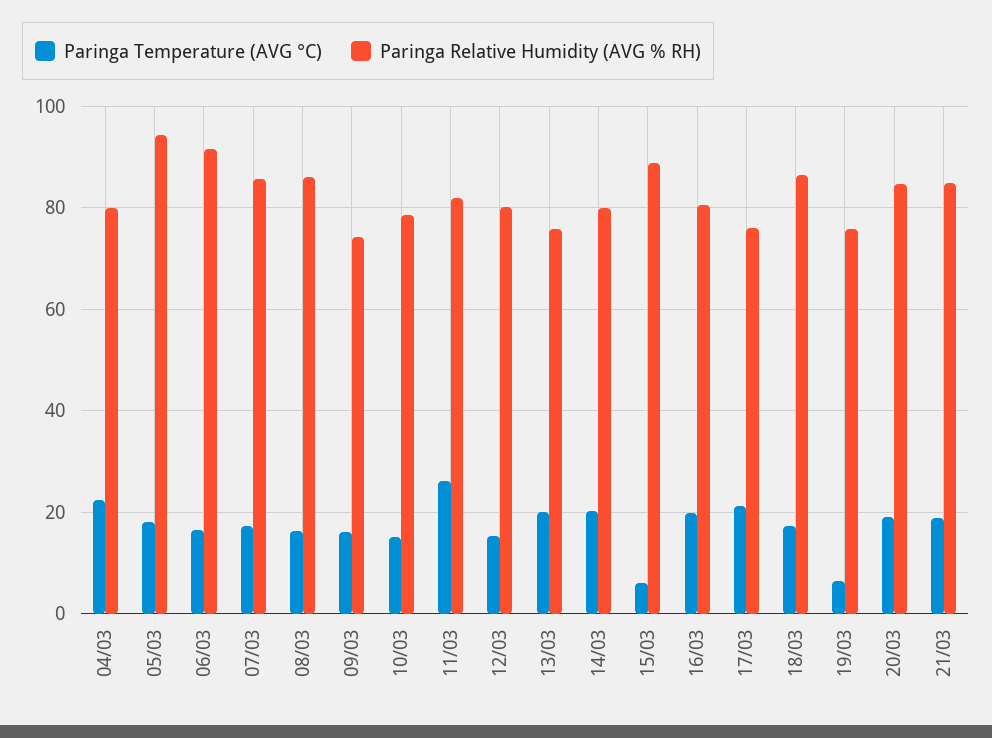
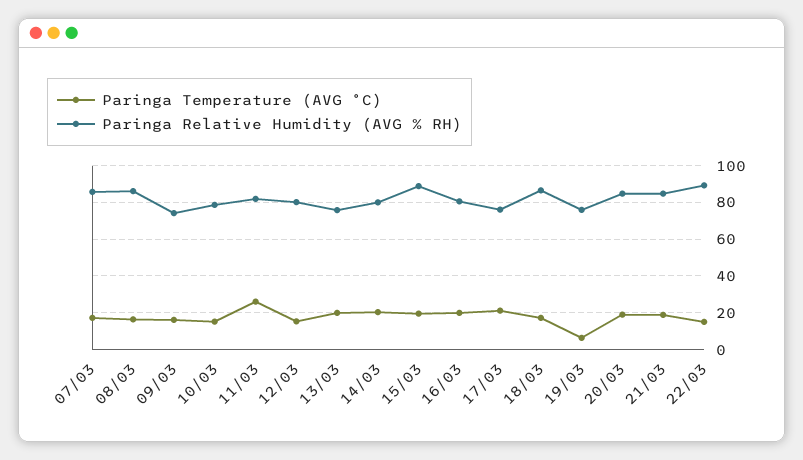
Paringa Temperature (AVG °C), 04/03: 22 -> none
Paringa Relative Humidity (AVG % RH), 04/03: 80 -> none
Paringa Temperature (AVG °C), 05/03: 18 -> none
Paringa Relative Humidity (AVG % RH), 05/03: 94 -> none
Paringa Temperature (AVG °C), 06/03: 16 -> none
Paringa Relative Humidity (AVG % RH), 06/03: 92 -> none
Paringa Temperature (AVG °C), 15/03: 6 -> 20
Paringa Temperature (AVG °C), 22/03: none -> 15
Paringa Relative Humidity (AVG % RH), 22/03: none -> 90

